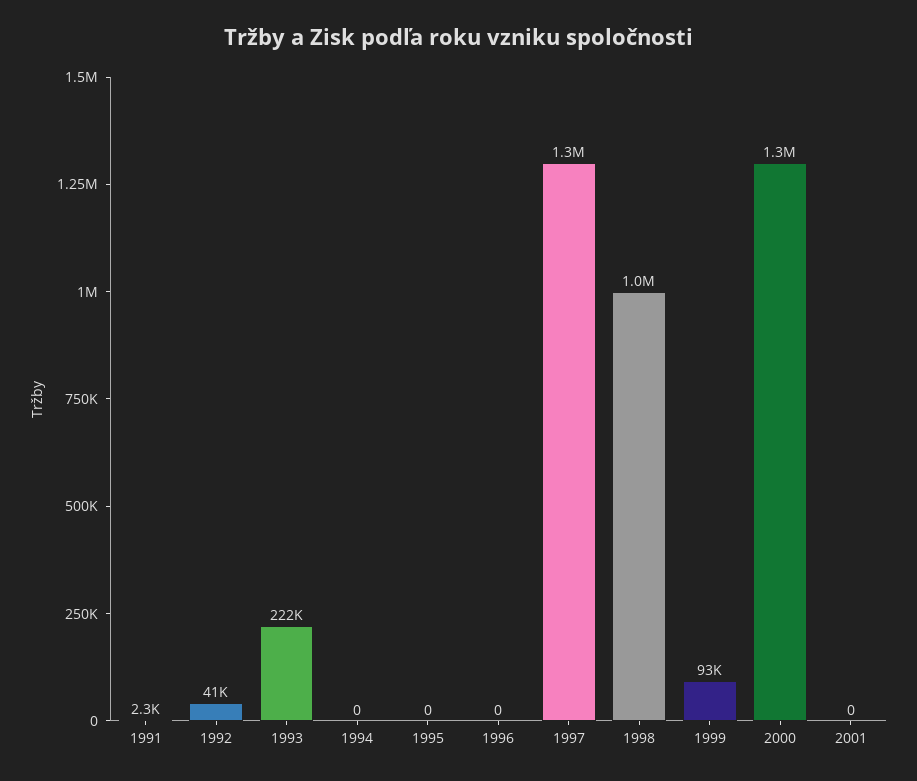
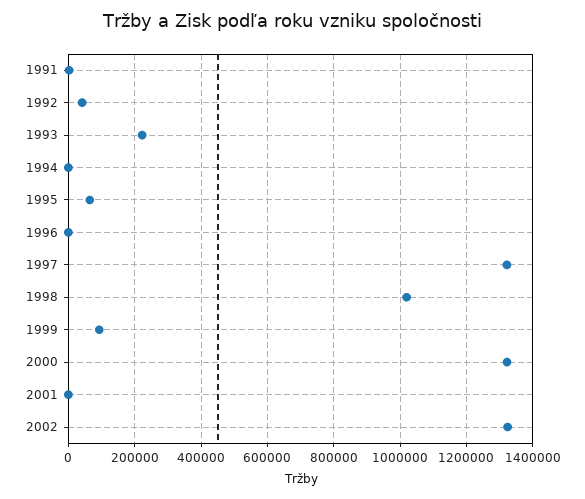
1995: 0 -> 60000
2002: none -> 1320000

